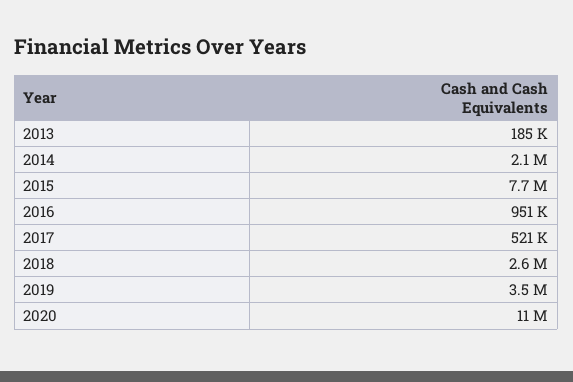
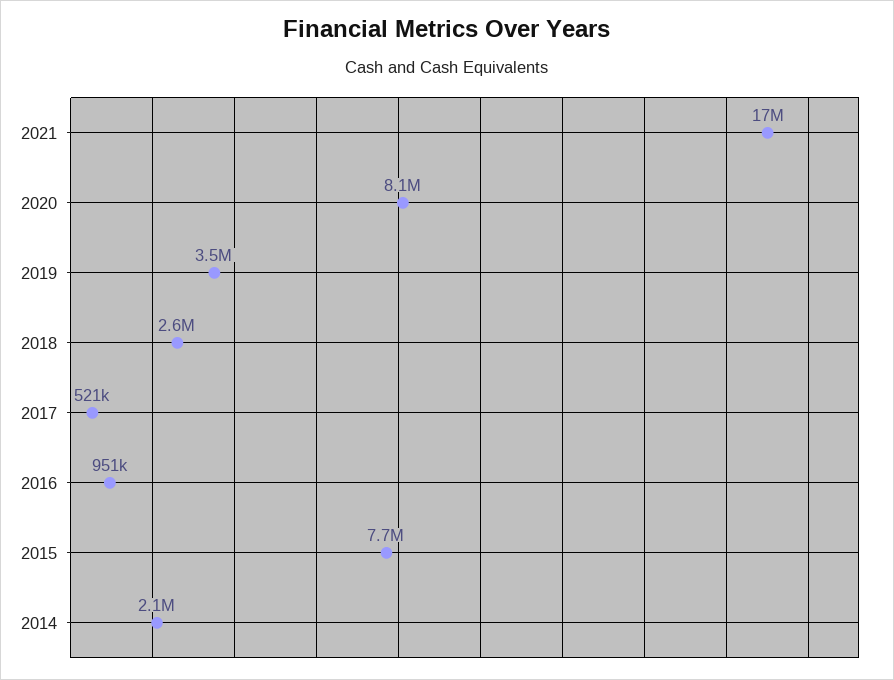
2013: 185000 -> none
2020: 11000000 -> 8100000
2021: none -> 17000000

